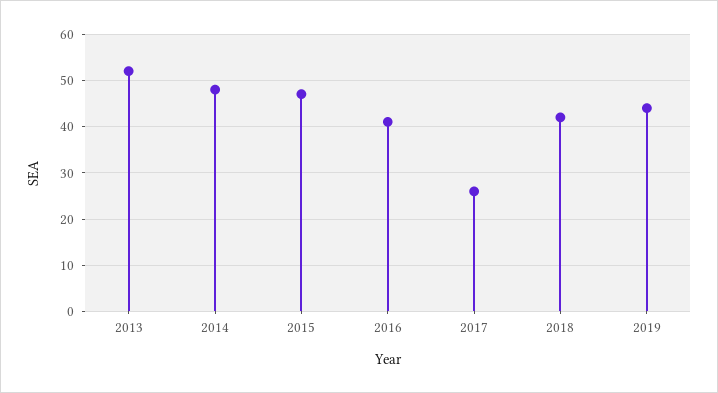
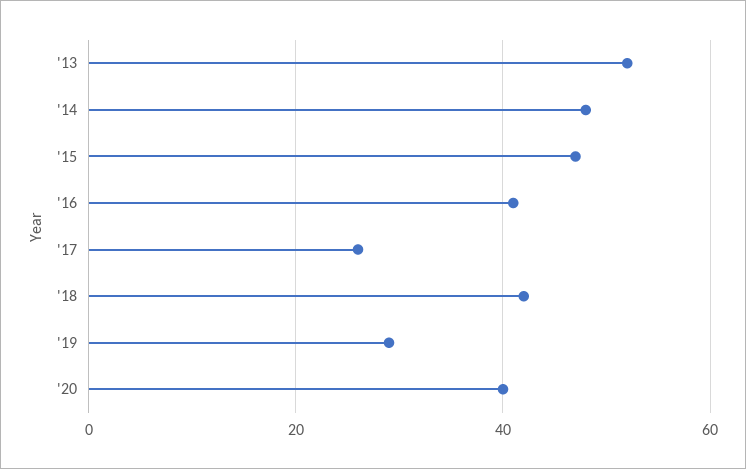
2019: 45 -> 30
'20: none -> 40

